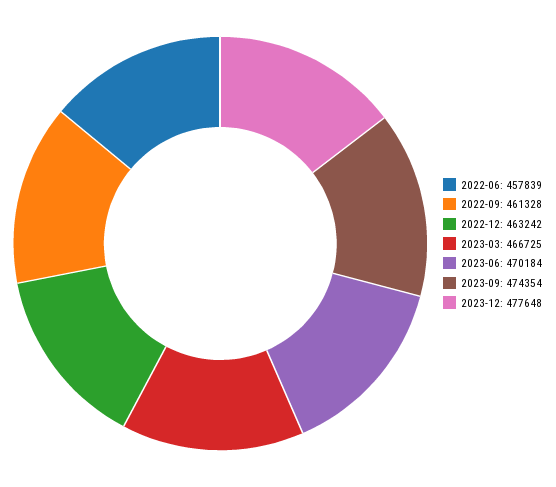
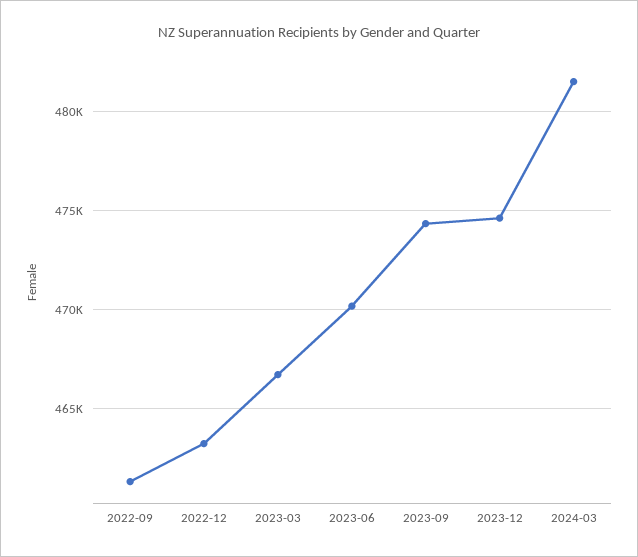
2022-06: 457839 -> none
2023-12: 477648 -> 474500
2024-03: none -> 481500

